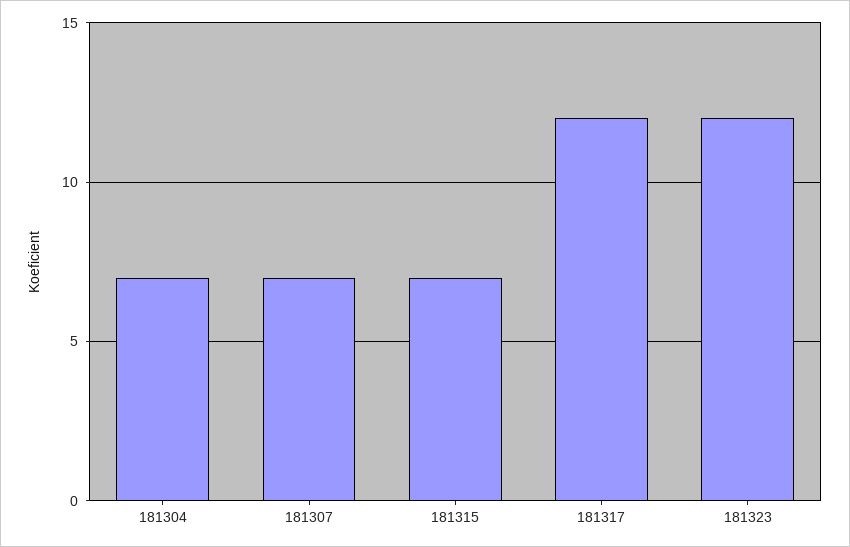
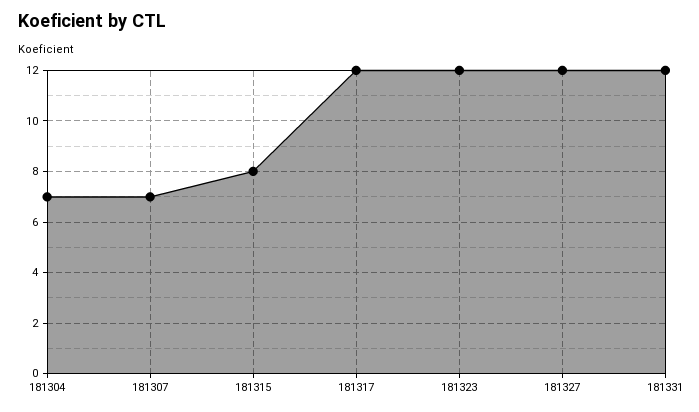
181315: 7 -> 8
181327: none -> 12
181331: none -> 12

